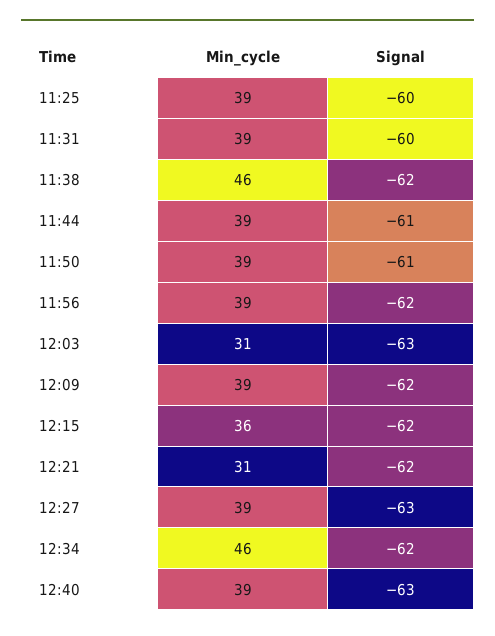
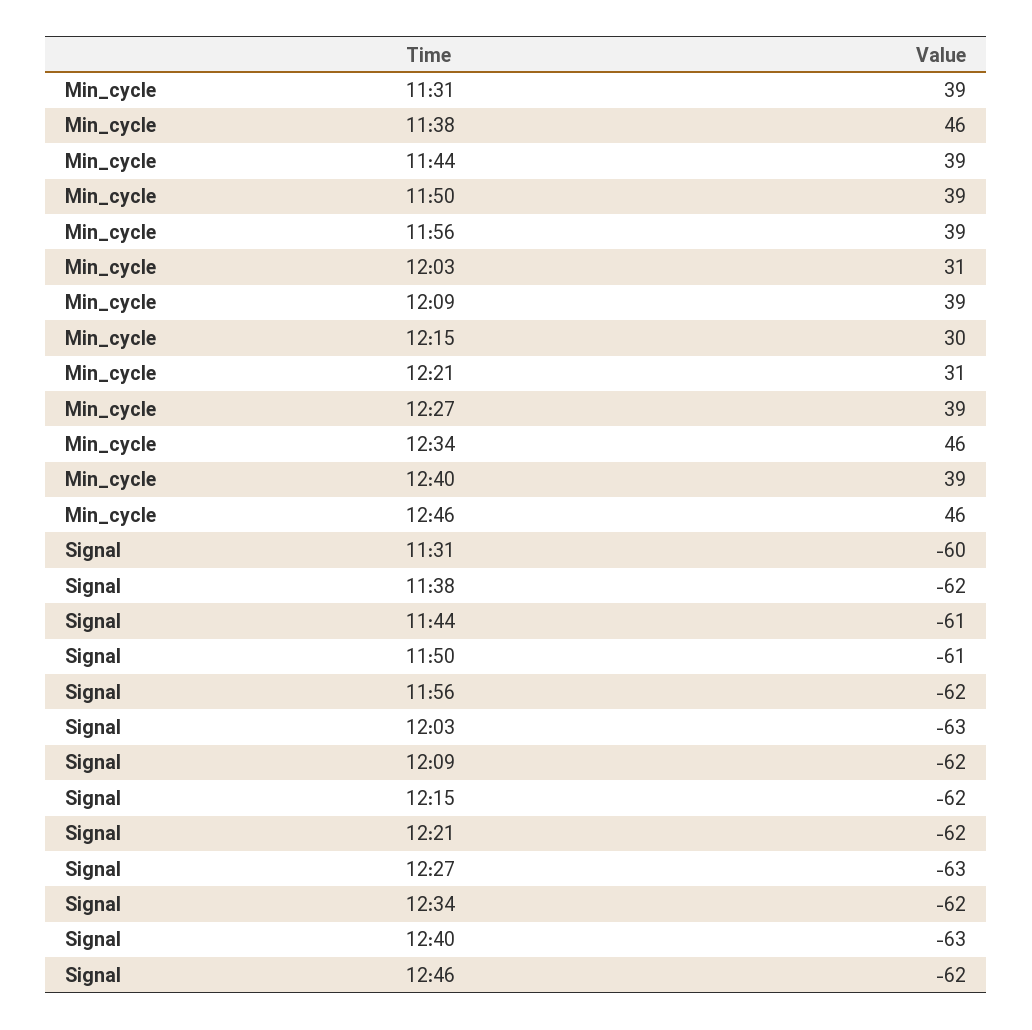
Min_cycle, 11:25: 39 -> none
Signal, 11:25: -60 -> none
Min_cycle, 12:15: 36 -> 30
Min_cycle, 12:46: none -> 46
Signal, 12:46: none -> -62

